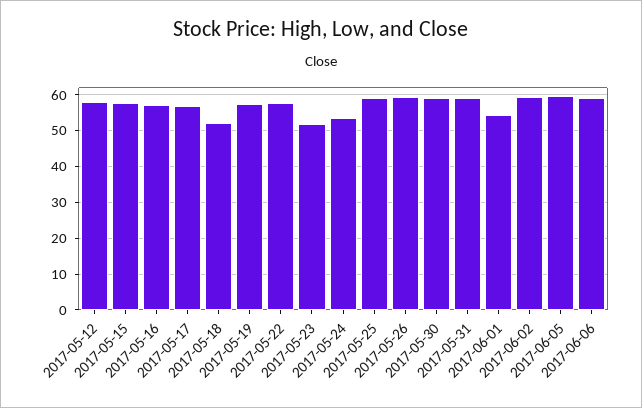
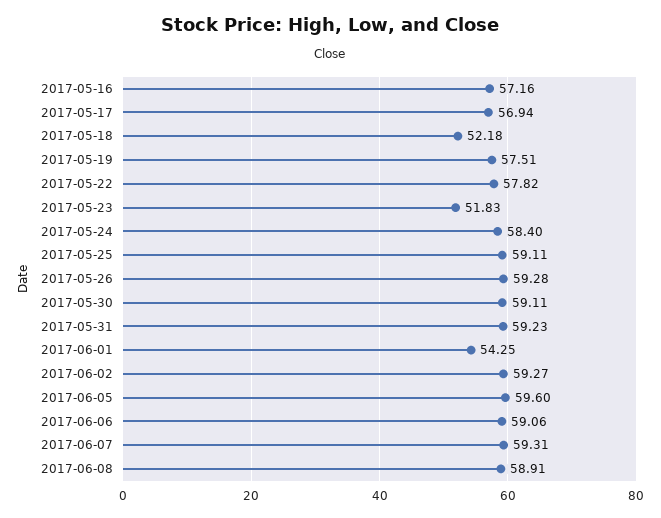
2017-05-12: 58 -> none
2017-05-15: 58 -> none
2017-05-24: 54 -> 58.4
2017-06-07: none -> 59.31
2017-06-08: none -> 58.91

